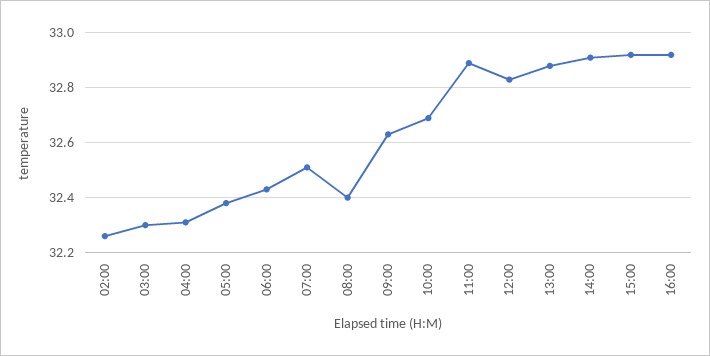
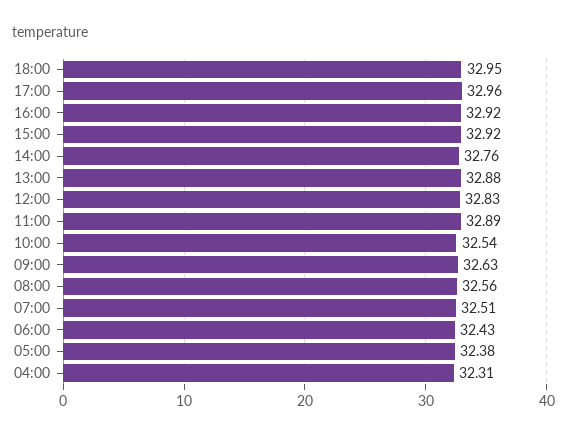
02:00: 32.25 -> none
03:00: 32.3 -> none
08:00: 32.4 -> 32.56
10:00: 32.7 -> 32.54
14:00: 32.9 -> 32.76
18:00: none -> 32.95
17:00: none -> 32.96

